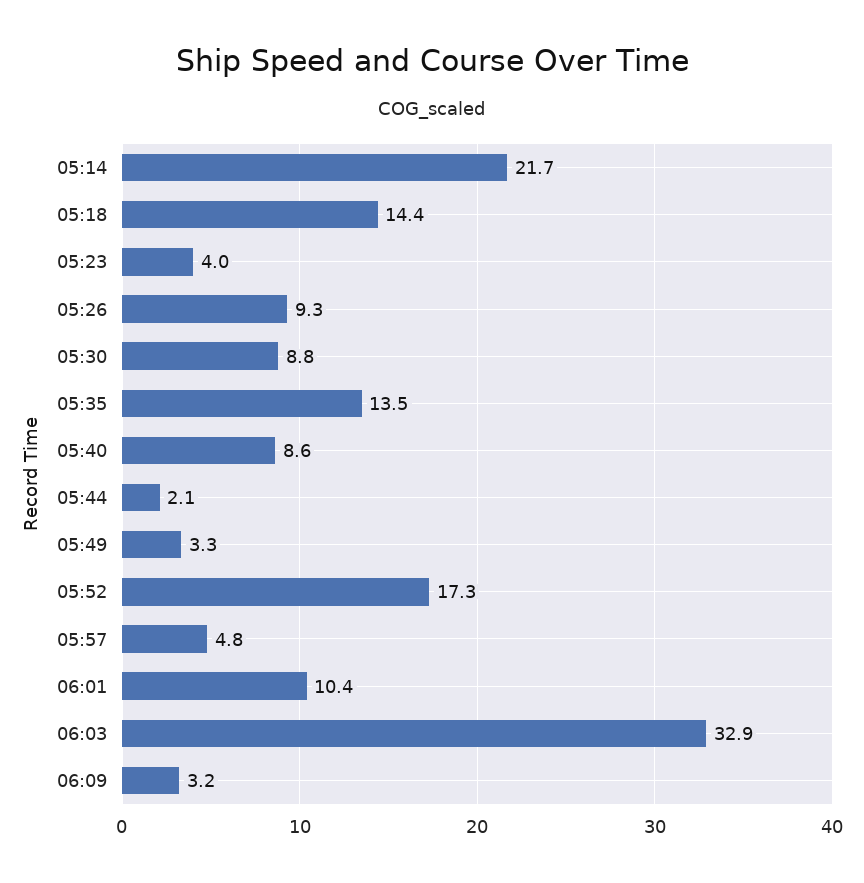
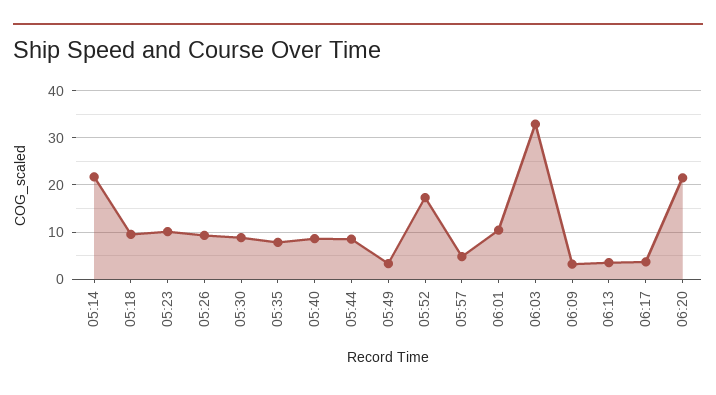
05:18: 14.4 -> 10
05:23: 4 -> 10
05:35: 13.5 -> 8
05:44: 2.1 -> 8
06:13: none -> 4
06:17: none -> 4
06:20: none -> 22

